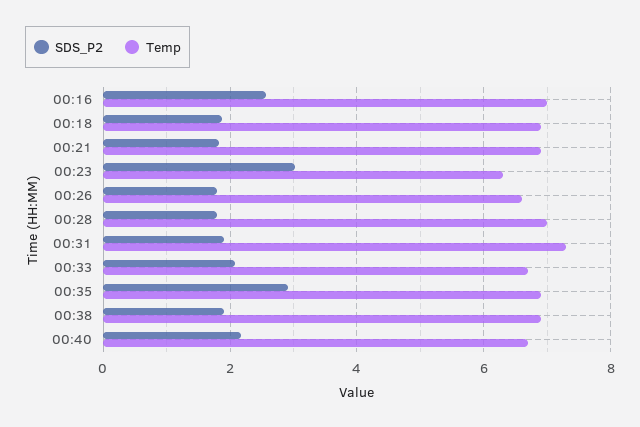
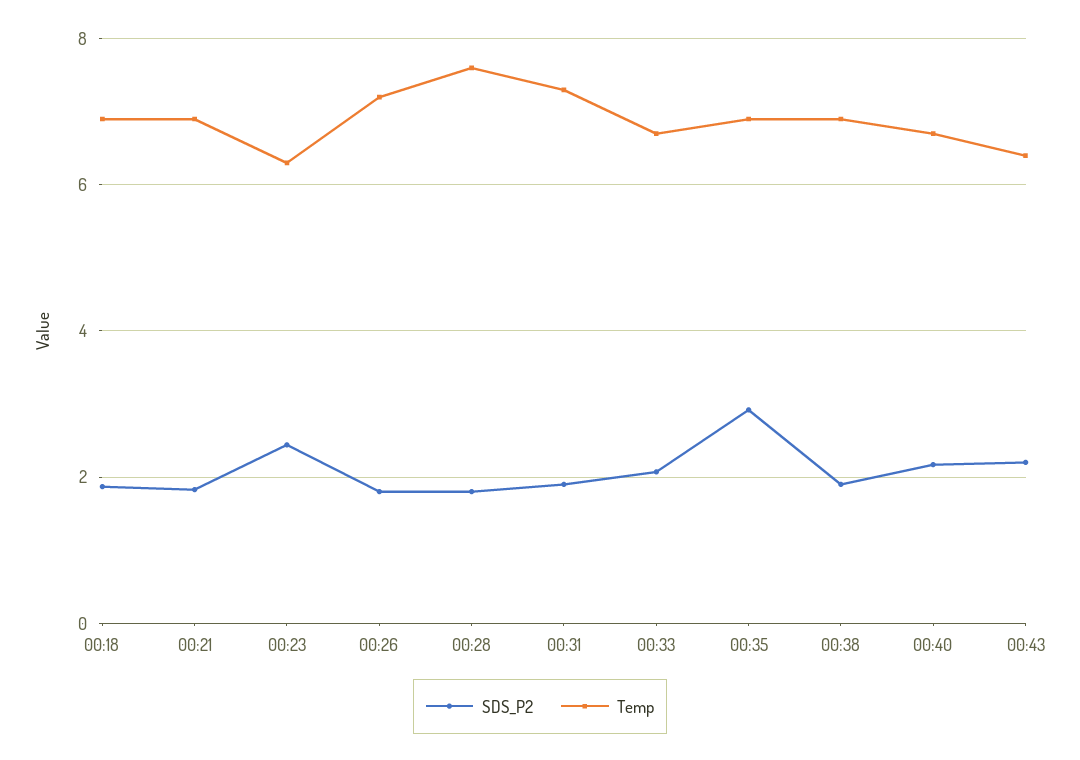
SDS_P2, 00:16: 2.6 -> none
Temp, 00:16: 7 -> none
SDS_P2, 00:23: 3 -> 2.4
Temp, 00:26: 6.6 -> 7.2
Temp, 00:28: 7 -> 7.6
SDS_P2, 00:43: none -> 2.2
Temp, 00:43: none -> 6.4

